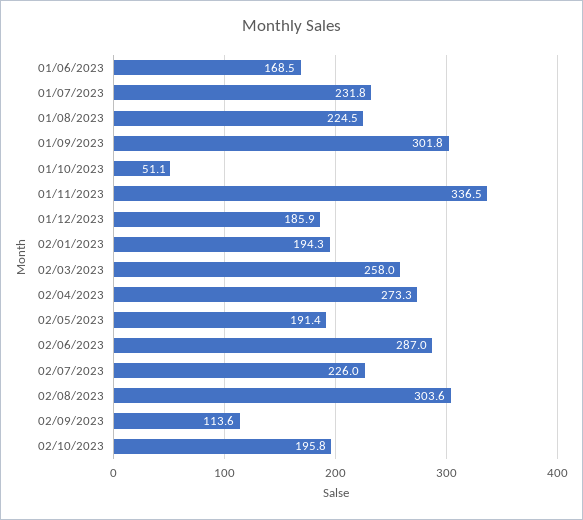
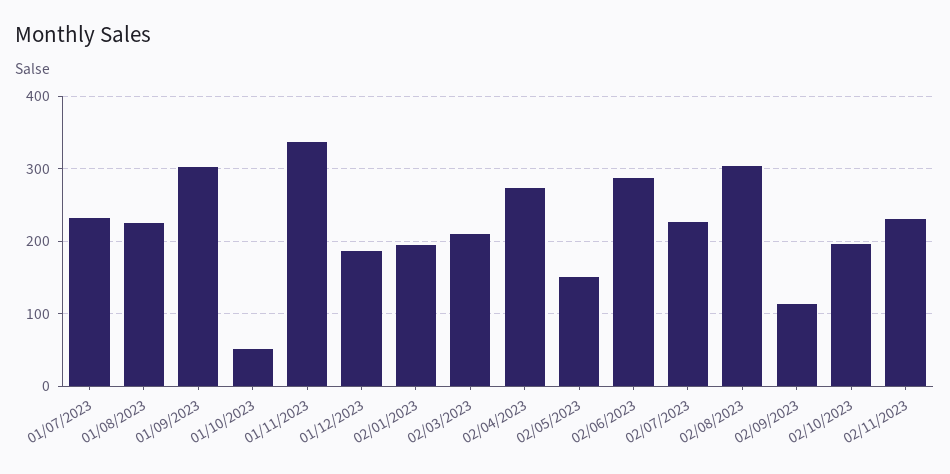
01/06/2023: 168.5 -> none
02/03/2023: 258 -> 210
02/05/2023: 191.4 -> 150
02/11/2023: none -> 230

